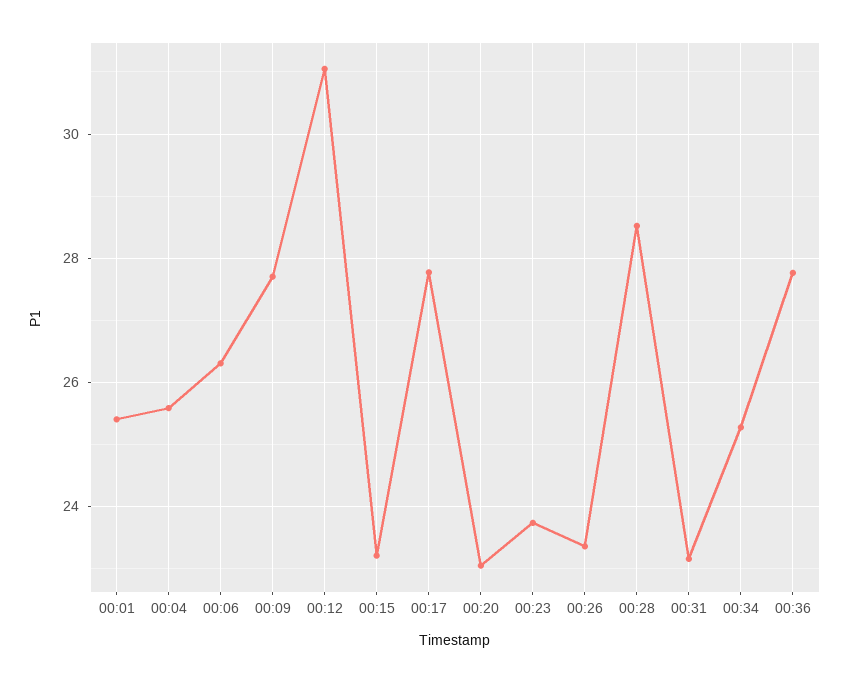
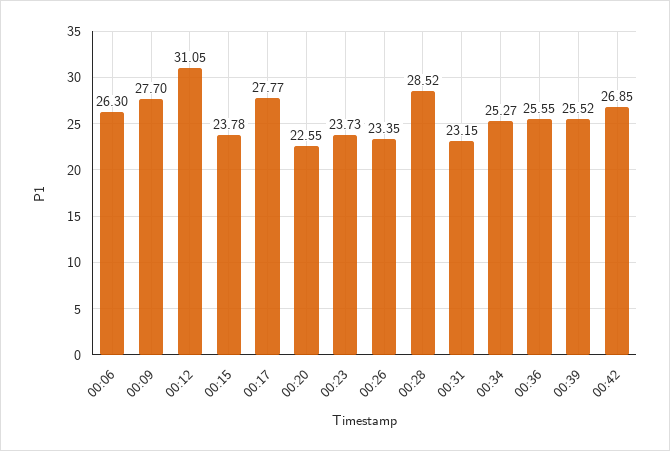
00:01: 25.4 -> none
00:04: 25.6 -> none
00:15: 23.2 -> 23.78
00:20: 23 -> 22.55
00:36: 27.8 -> 25.55
00:39: none -> 25.52
00:42: none -> 26.85

